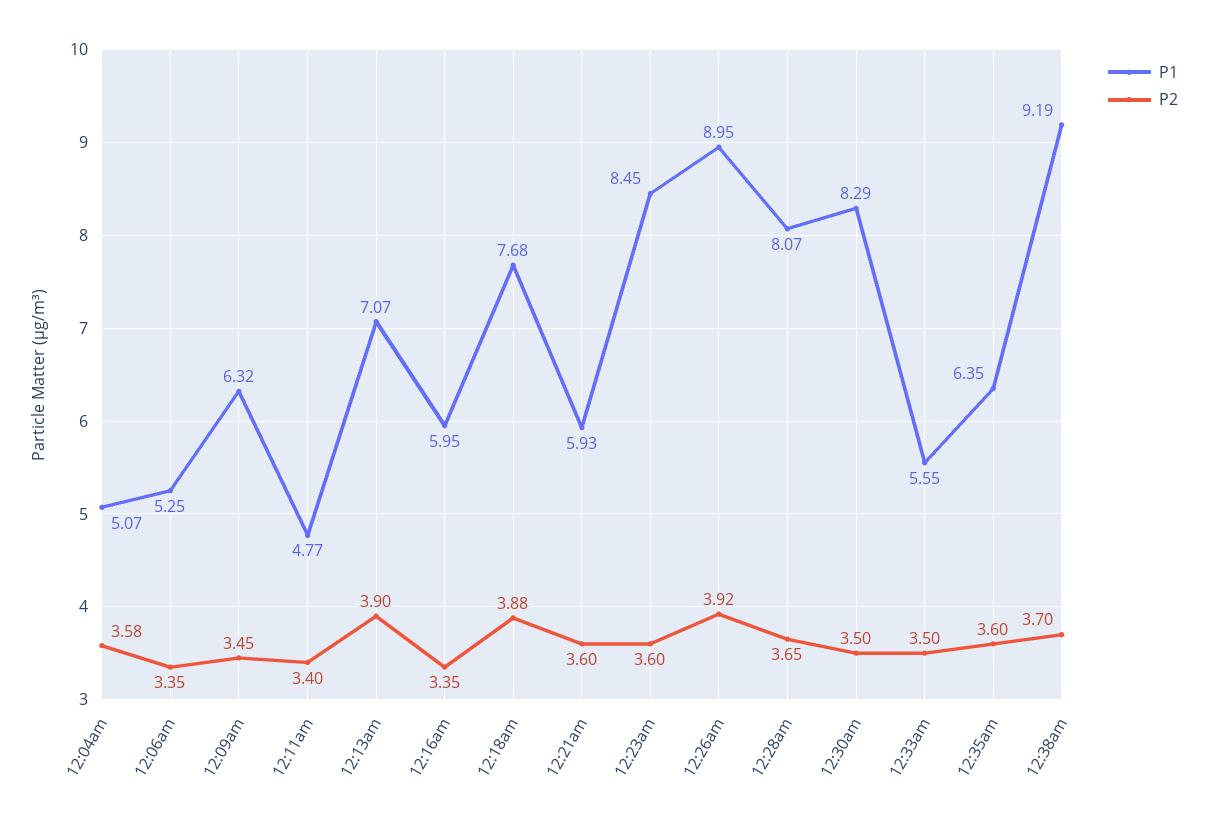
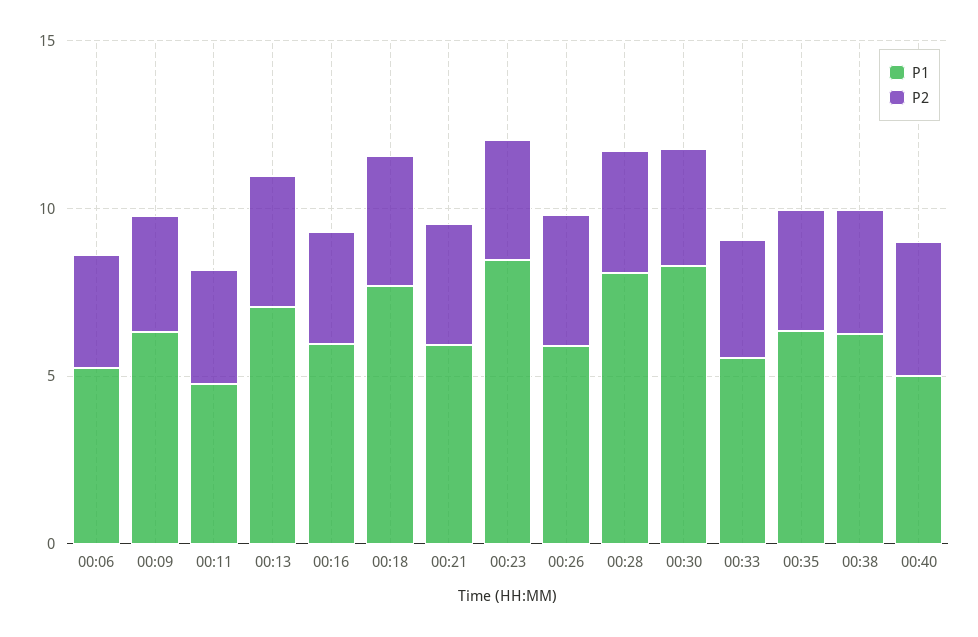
P1, 12:04am: 5.07 -> none
P2, 12:04am: 3.58 -> none
P1, 12:26am: 8.95 -> 6
P1, 12:38am: 9.19 -> 6
P1, 00:40: none -> 5
P2, 00:40: none -> 4

